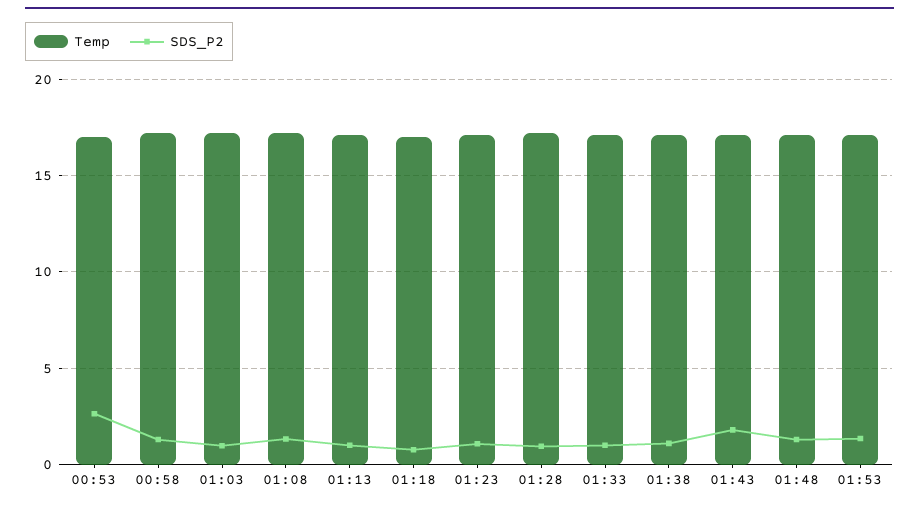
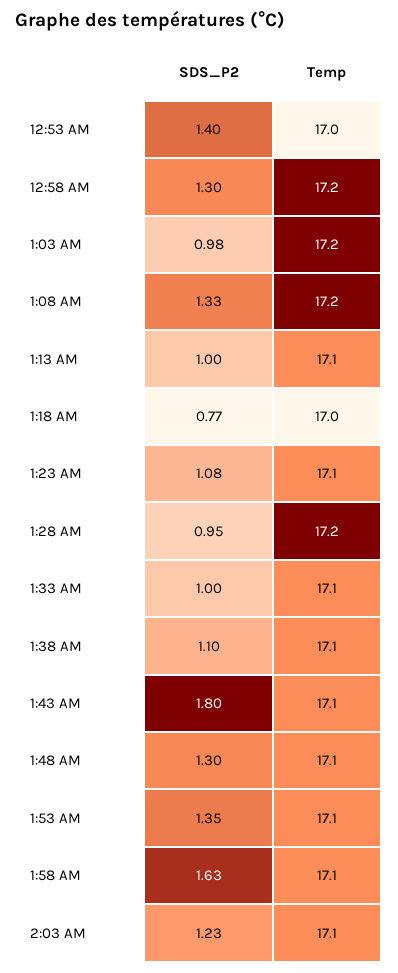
SDS_P2, 00:53: 2.5 -> 1.4
SDS_P2, 1:58 AM: none -> 1.63
Temp, 1:58 AM: none -> 17.1
SDS_P2, 2:03 AM: none -> 1.23
Temp, 2:03 AM: none -> 17.1

